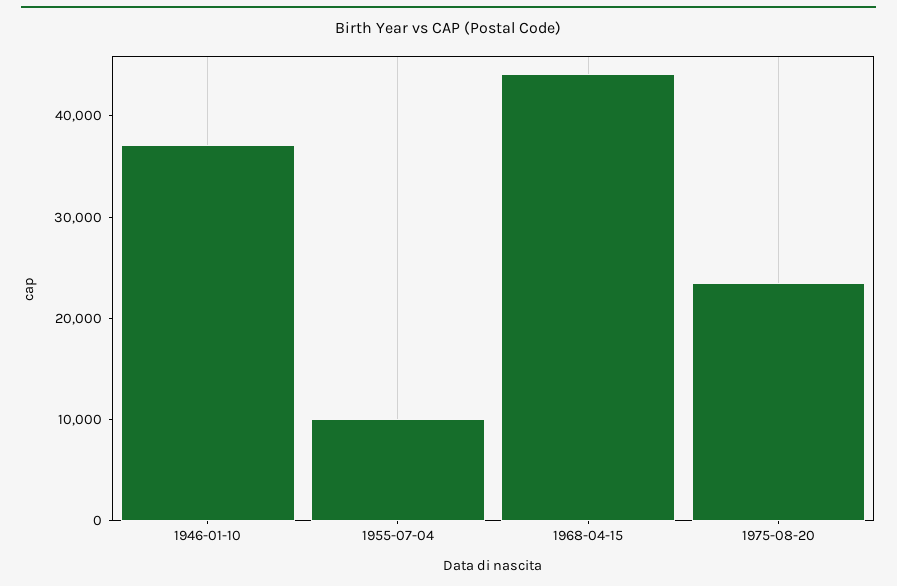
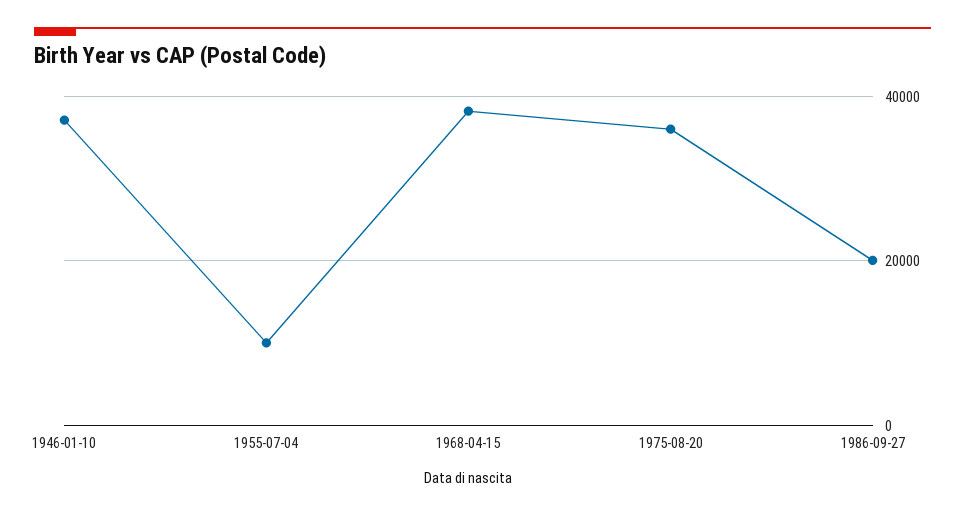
1968-04-15: 44000 -> 38000
1975-08-20: 24000 -> 36000
1986-09-27: none -> 20000

